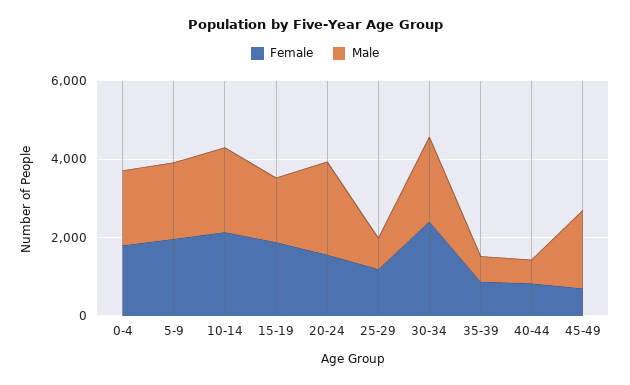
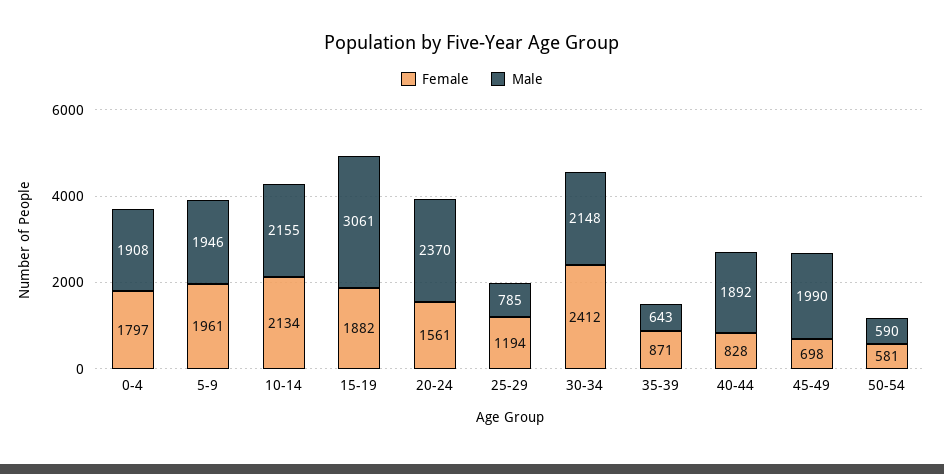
Male, 15-19: 1500 -> 3061
Male, 40-44: 500 -> 1892
Female, 50-54: none -> 581
Male, 50-54: none -> 590

